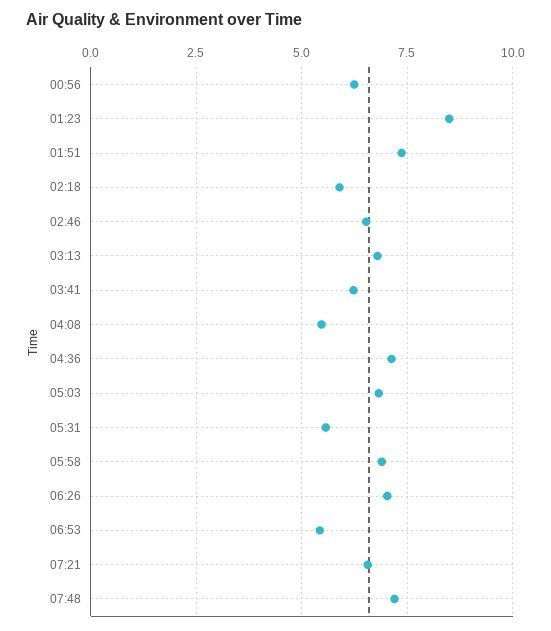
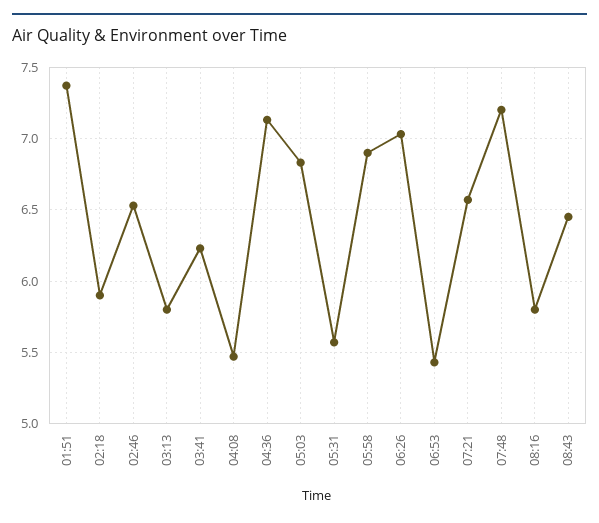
00:56: 6.25 -> none
01:23: 8.5 -> none
03:13: 6.75 -> 5.8
08:16: none -> 5.8
08:43: none -> 6.45

